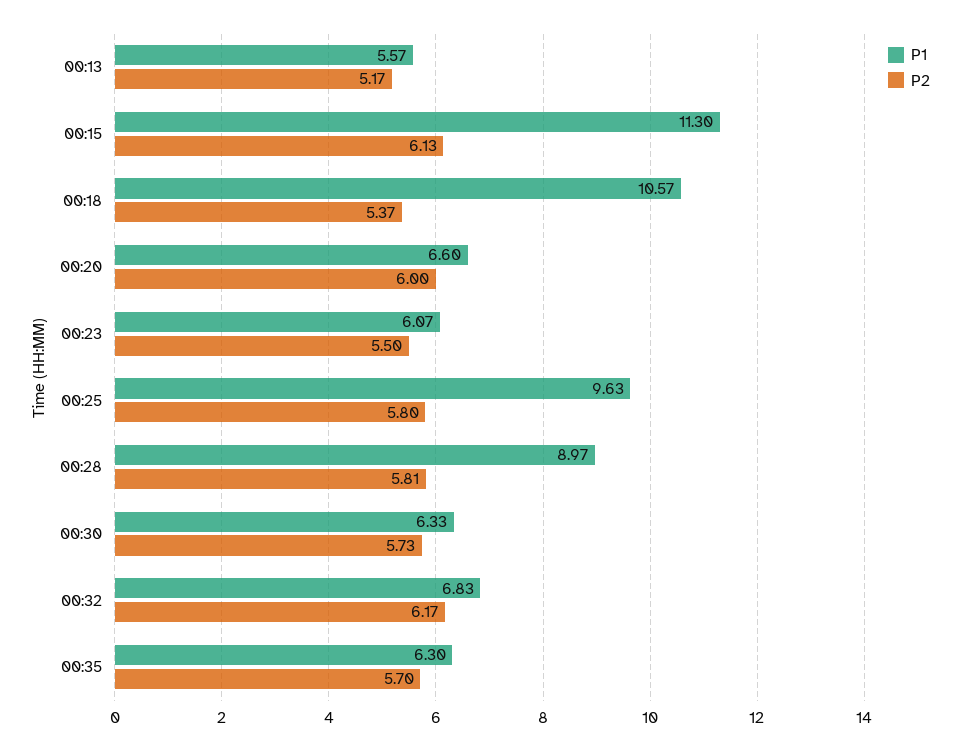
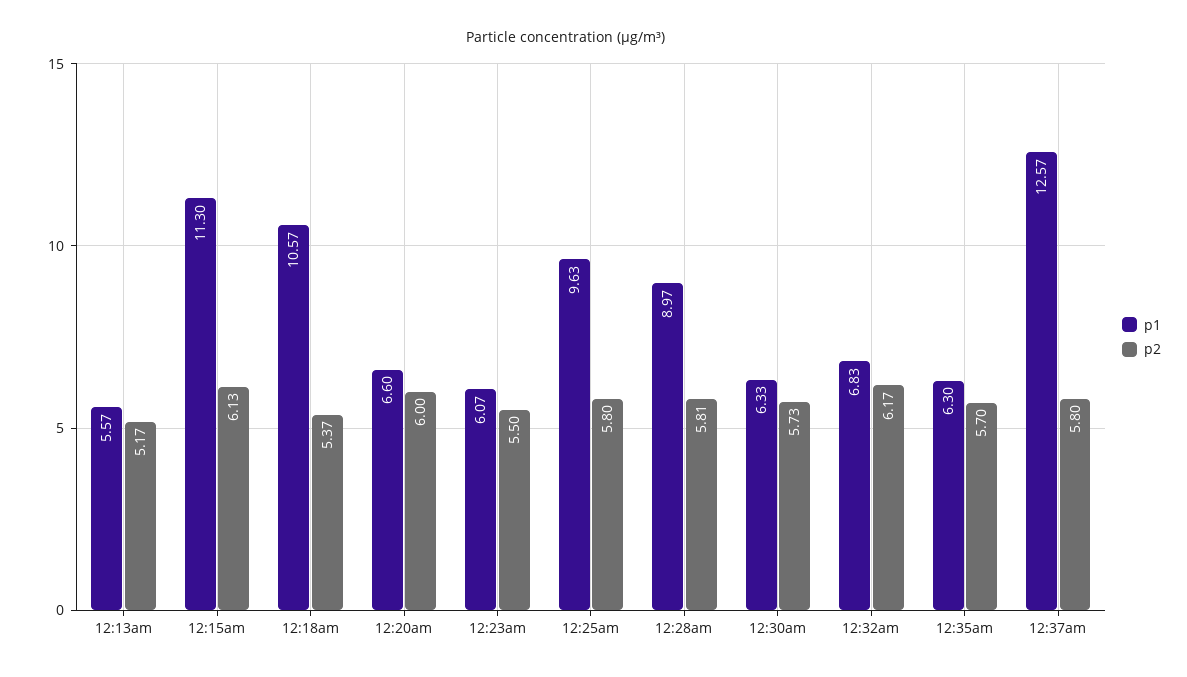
P1, 12:37am: none -> 12.57
P2, 12:37am: none -> 5.8

